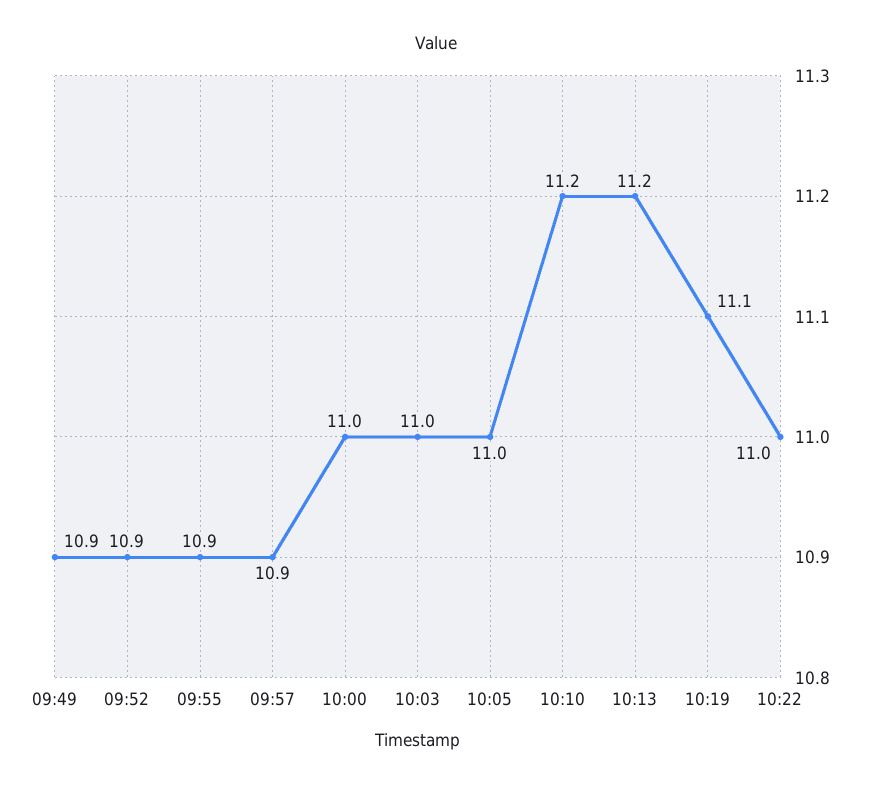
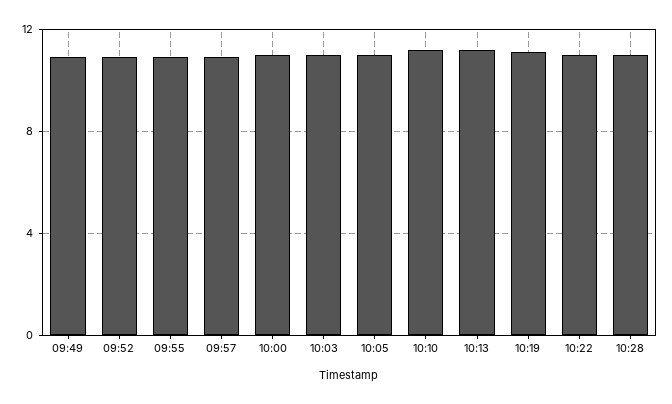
10:28: none -> 11

